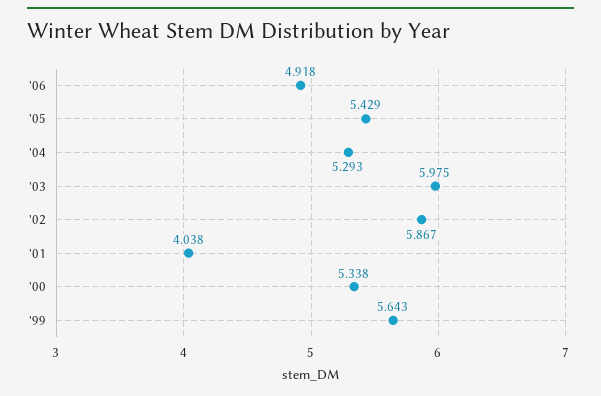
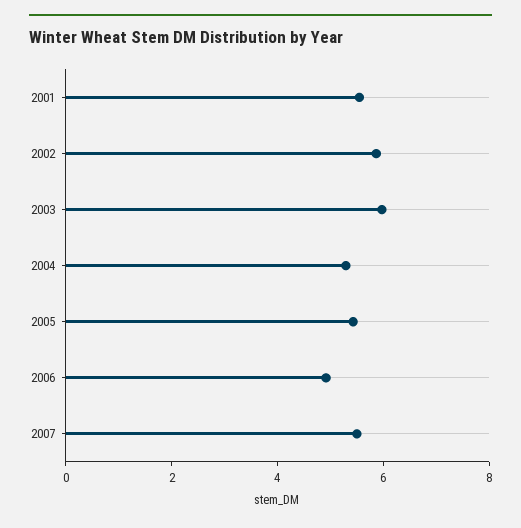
'01: 4.038 -> 5.5
'00: 5.338 -> none
'99: 5.643 -> none
2007: none -> 5.5

